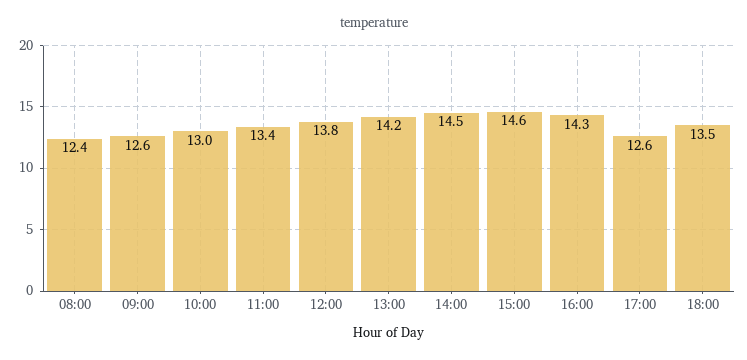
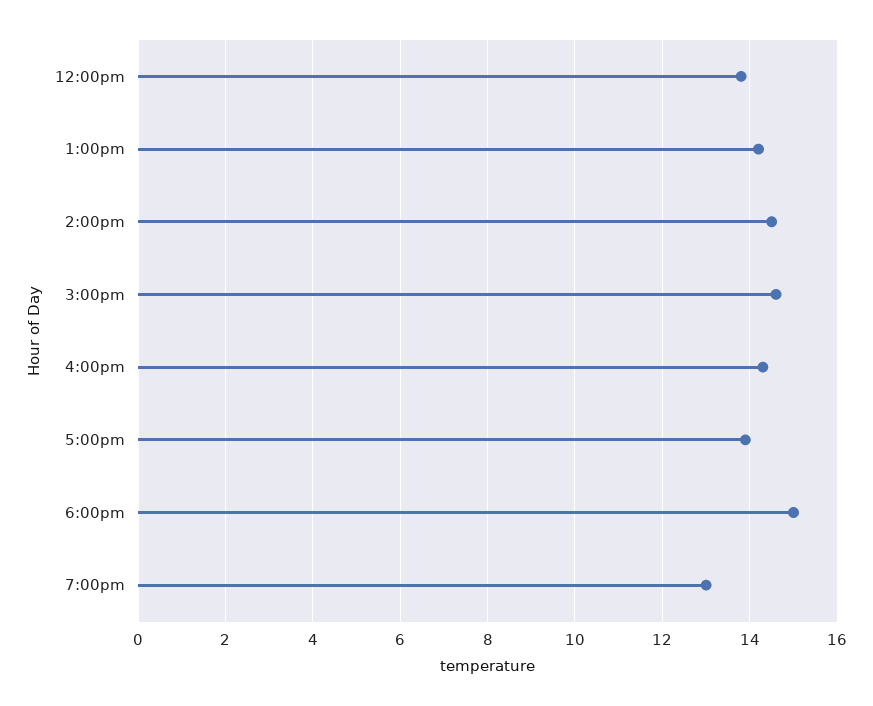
08:00: 12.4 -> none
09:00: 12.6 -> none
10:00: 13 -> none
11:00: 13.4 -> none
17:00: 12.6 -> 14
18:00: 13.5 -> 15
7:00pm: none -> 13

